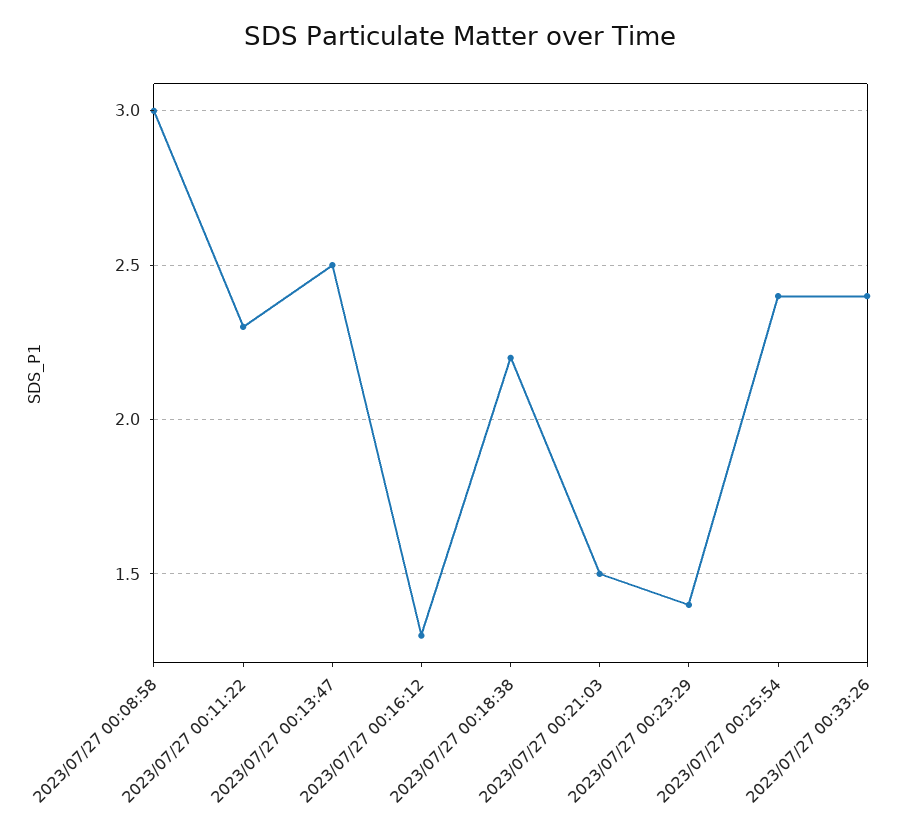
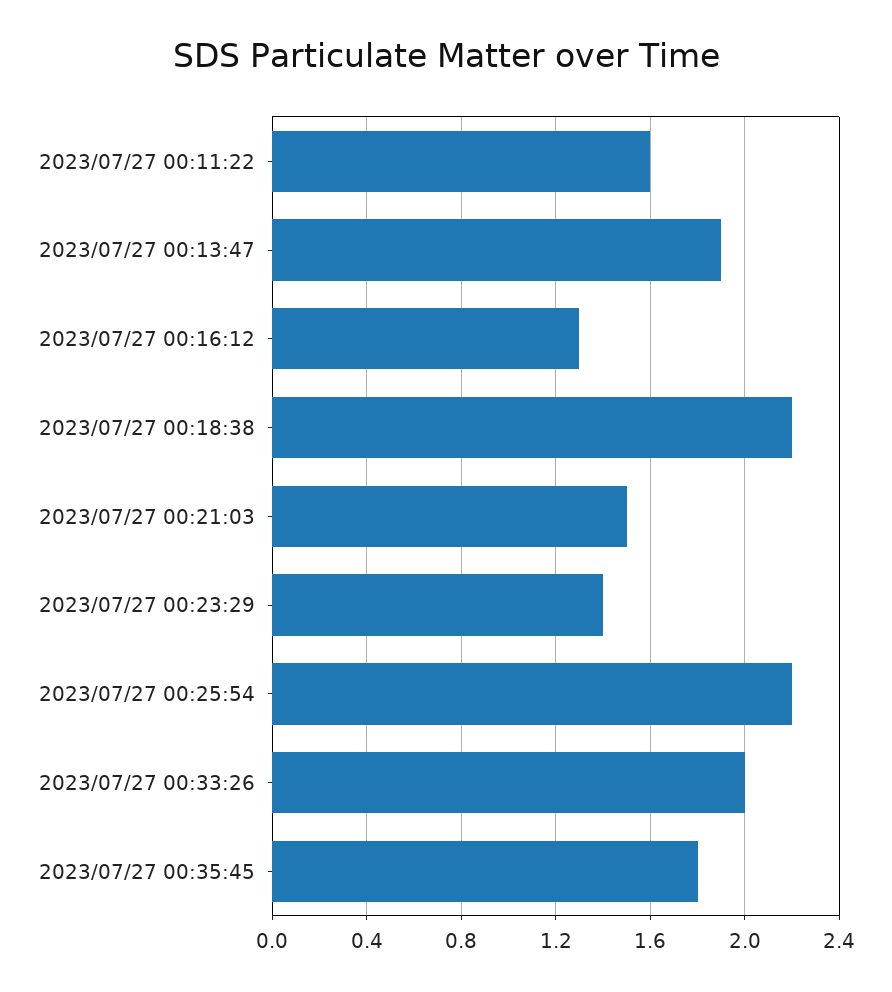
2023/07/27 00:08:58: 3 -> none
2023/07/27 00:11:22: 2.3 -> 1.6
2023/07/27 00:13:47: 2.5 -> 1.9
2023/07/27 00:25:54: 2.4 -> 2.2
2023/07/27 00:33:26: 2.4 -> 2
2023/07/27 00:35:45: none -> 1.8

